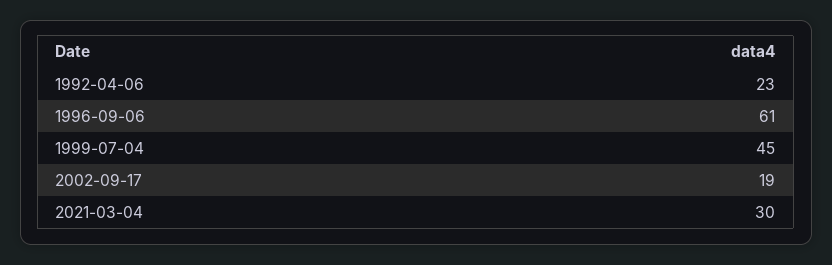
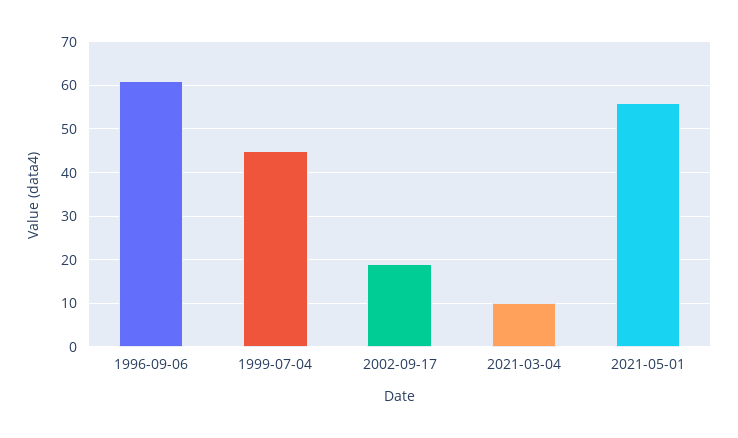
1992-04-06: 23 -> none
2021-03-04: 30 -> 10
2021-05-01: none -> 55

